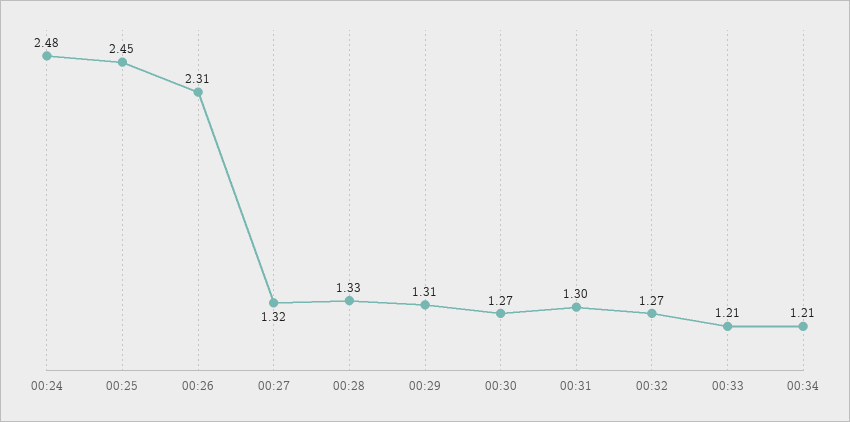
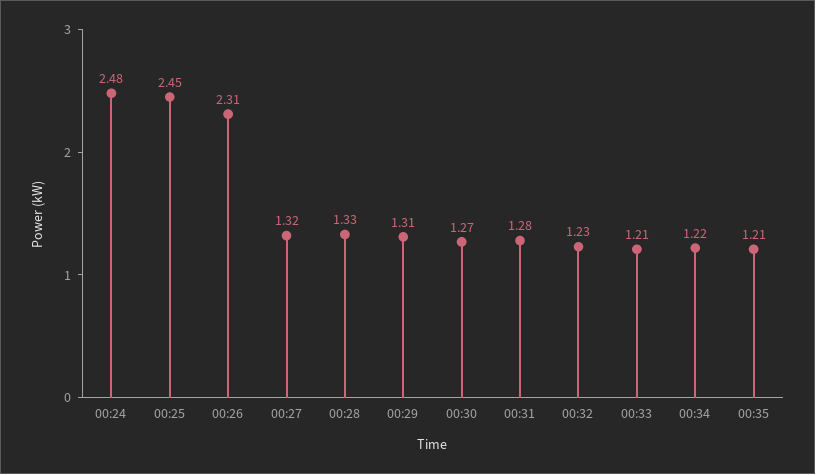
00:31: 1.3 -> 1.28
00:32: 1.27 -> 1.23
00:34: 1.21 -> 1.22
00:35: none -> 1.21

